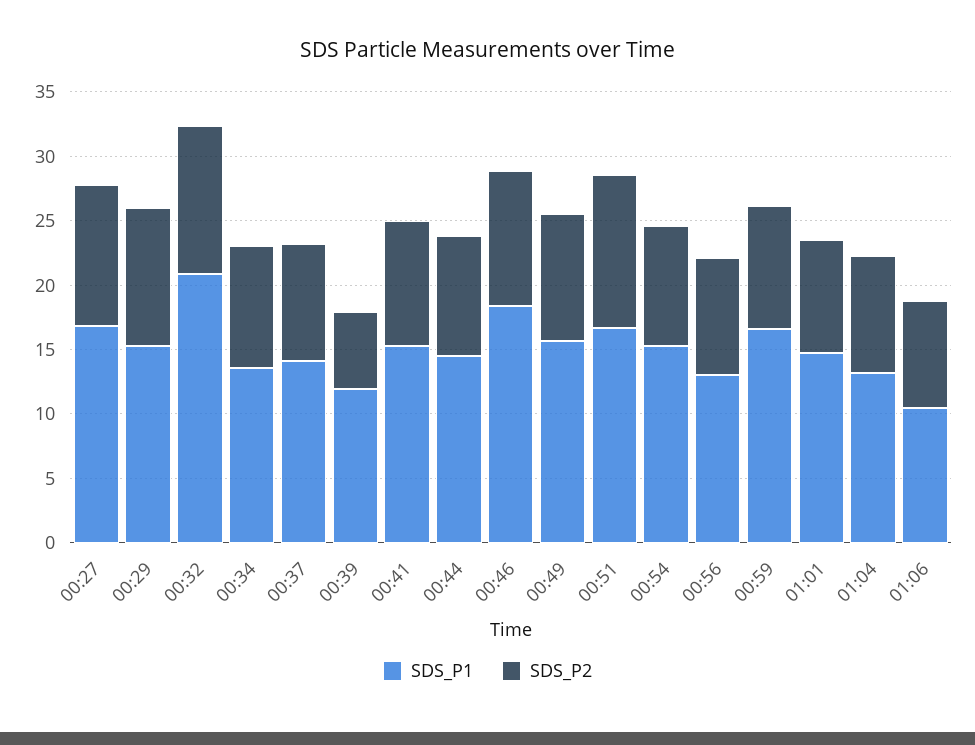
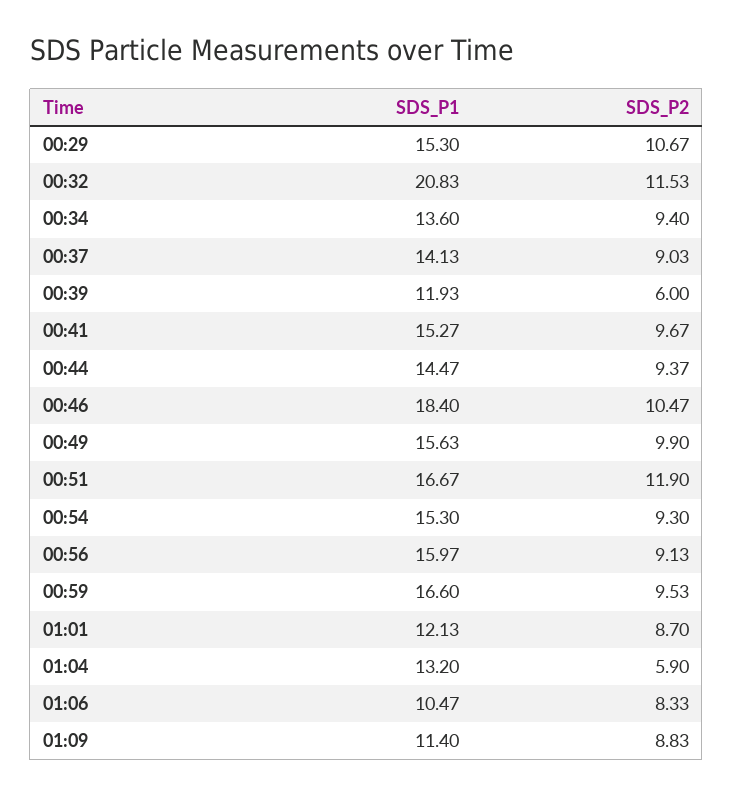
SDS_P1, 00:27: 17 -> none
SDS_P2, 00:27: 11 -> none
SDS_P1, 00:56: 13 -> 15.97
SDS_P1, 01:01: 15 -> 12.13
SDS_P2, 01:04: 9 -> 5.9
SDS_P1, 01:09: none -> 11.4
SDS_P2, 01:09: none -> 8.83

